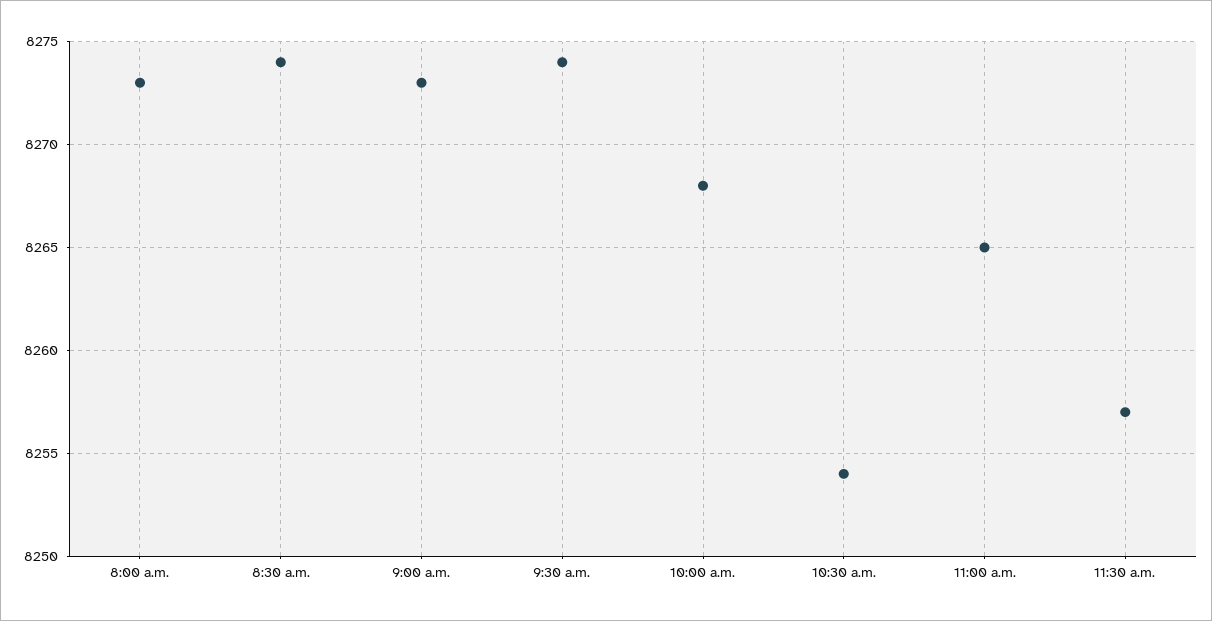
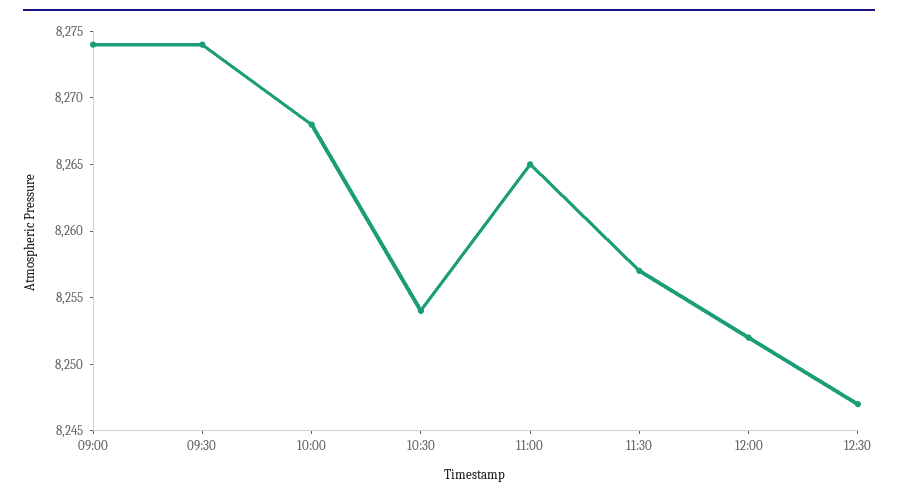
8:00 a.m.: 8273 -> none
8:30 a.m.: 8274 -> none
9:00 a.m.: 8273 -> 8274
12:00: none -> 8252
12:30: none -> 8247

